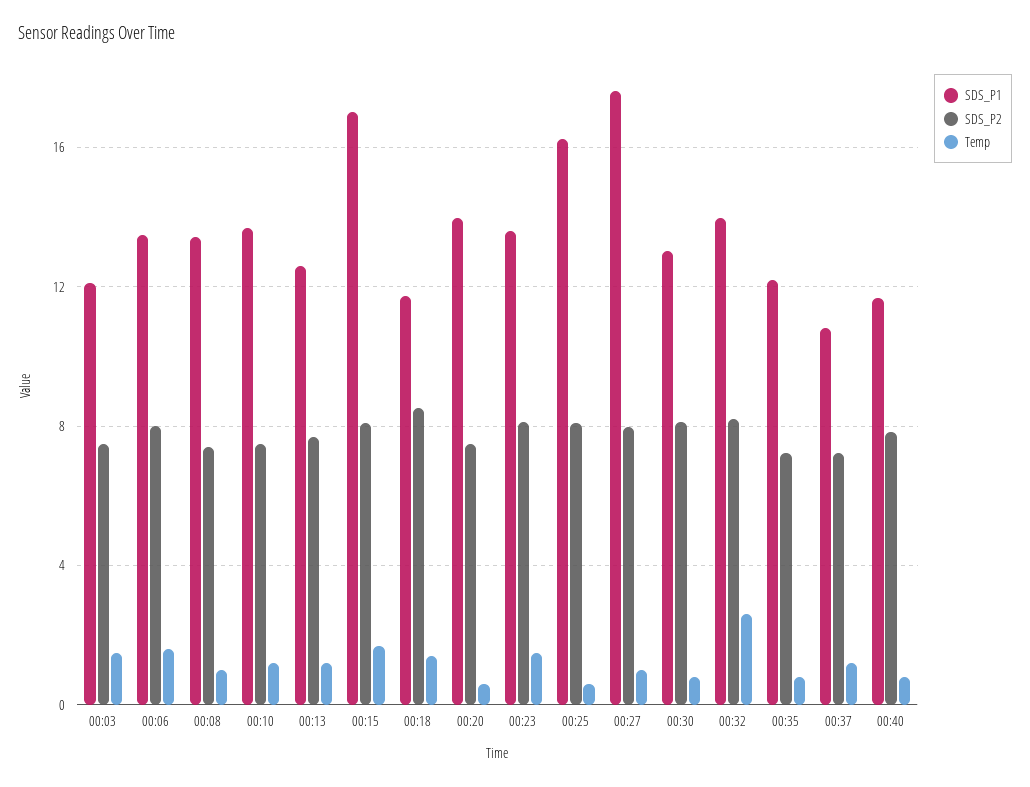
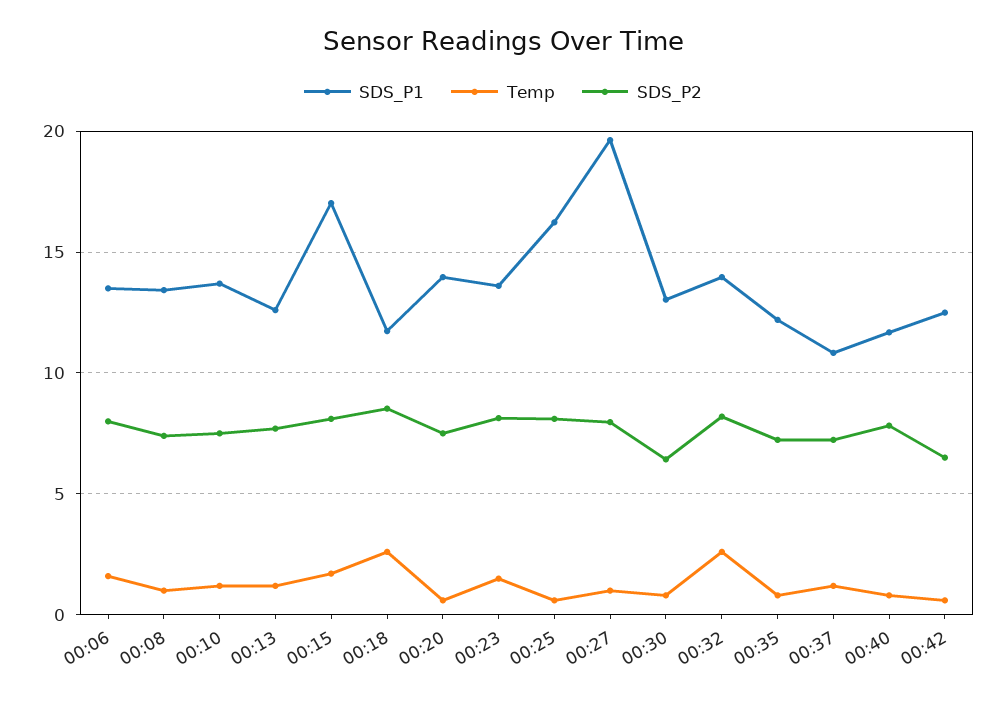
SDS_P1, 00:03: 12 -> none
SDS_P2, 00:03: 7.5 -> none
Temp, 00:03: 1.5 -> none
Temp, 00:18: 1.5 -> 2.5
SDS_P1, 00:27: 17.5 -> 19.5
SDS_P2, 00:30: 8 -> 6.5
SDS_P1, 00:42: none -> 12.5
Temp, 00:42: none -> 0.5
SDS_P2, 00:42: none -> 6.5

